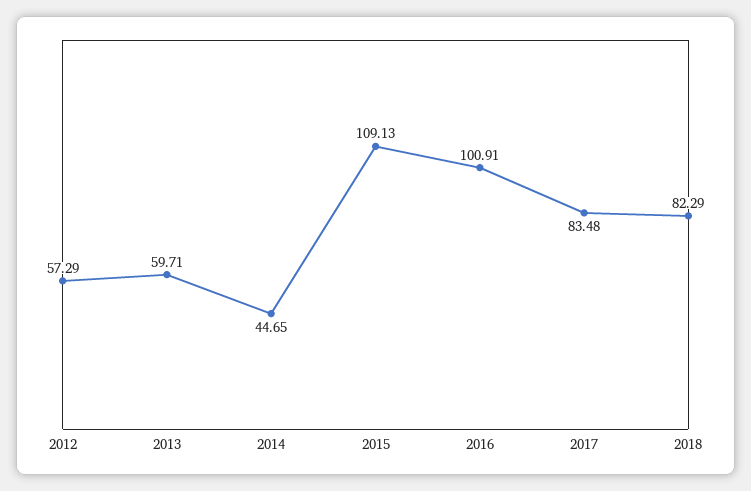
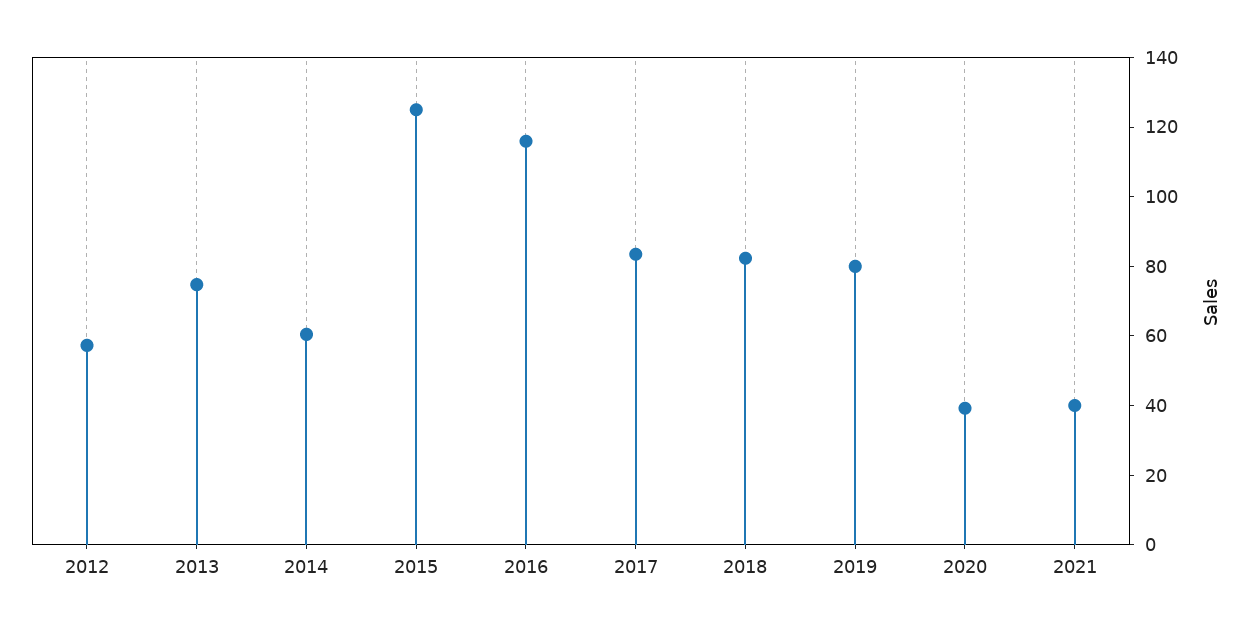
2013: 59.71 -> 75
2014: 44.65 -> 60
2015: 109.13 -> 125
2016: 100.91 -> 115
2019: none -> 80
2020: none -> 40
2021: none -> 40

